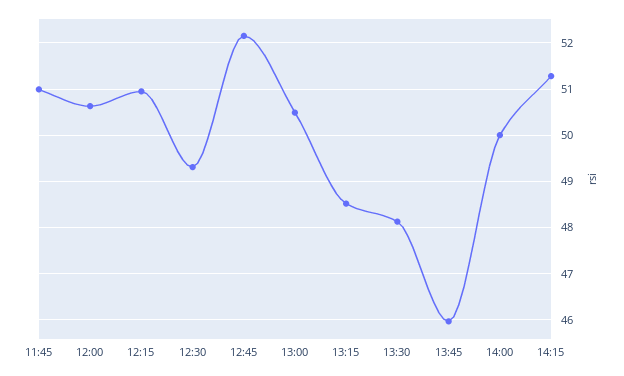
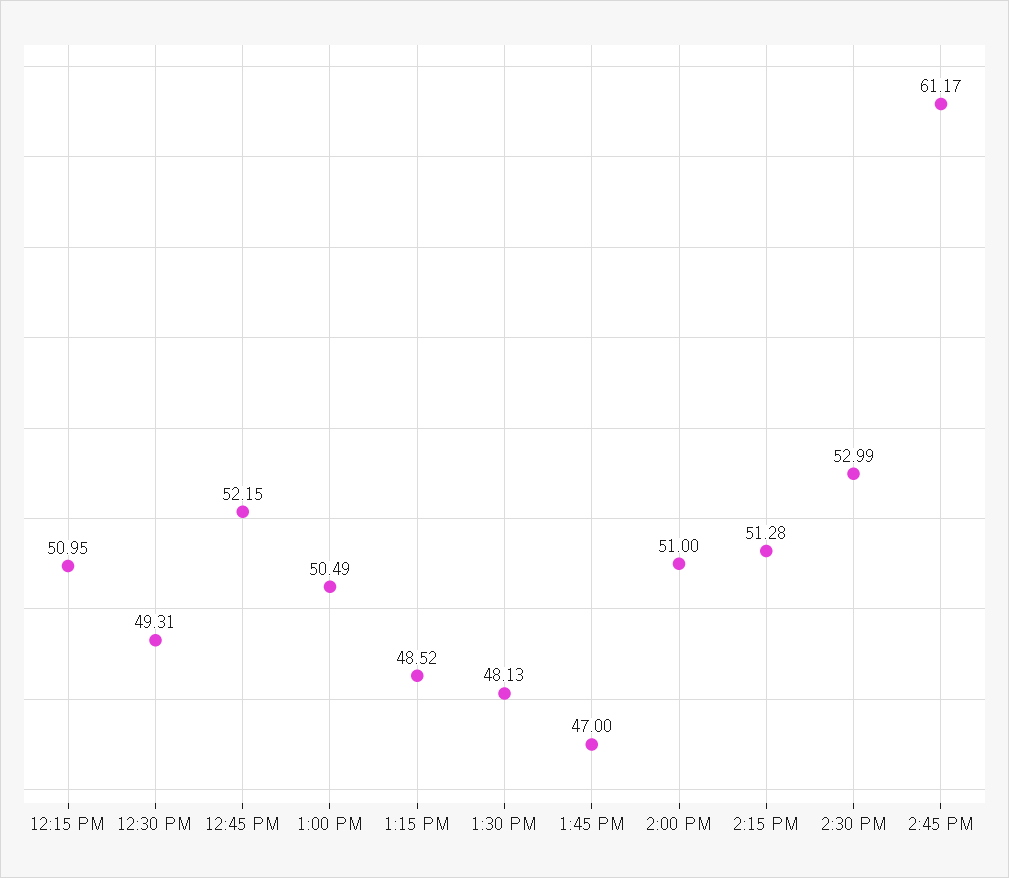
11:45: 51 -> none
12:00: 50.6 -> none
13:45: 46 -> 47
14:00: 50 -> 51
2:30 PM: none -> 52.99
2:45 PM: none -> 61.17

